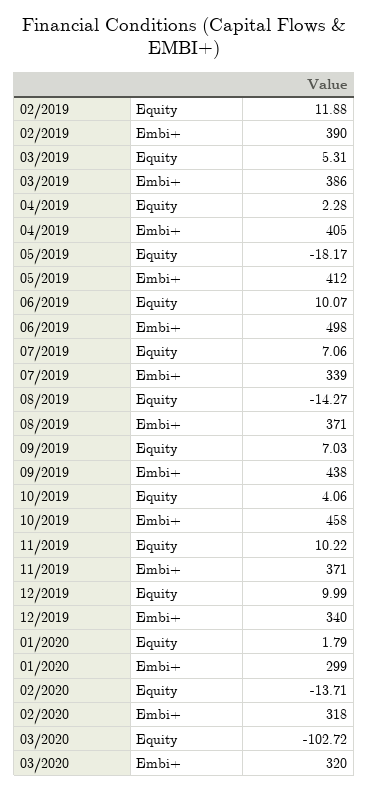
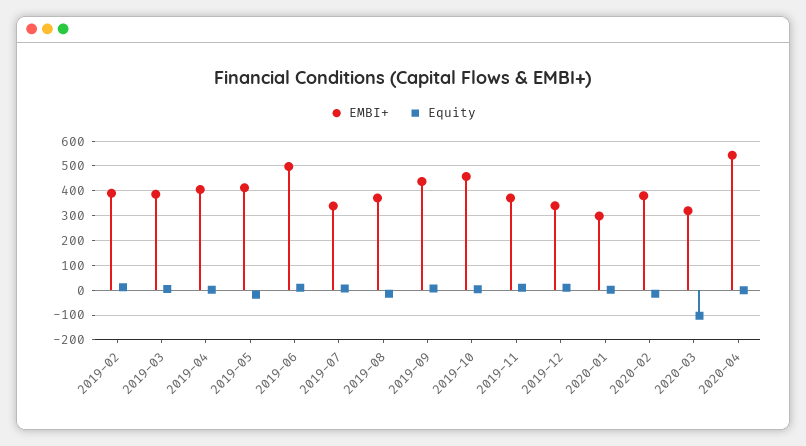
Embi+, 02/2020: 318 -> 375
Embi+, 2020-04: none -> 550
Equity, 2020-04: none -> 0

